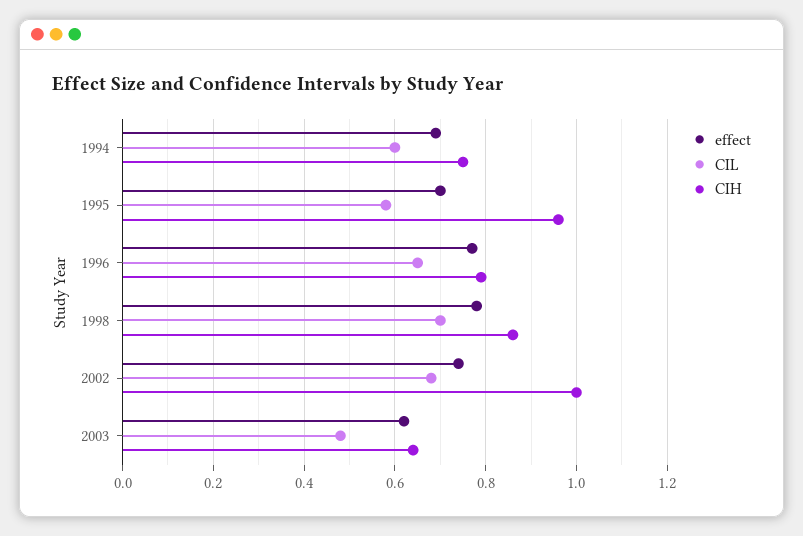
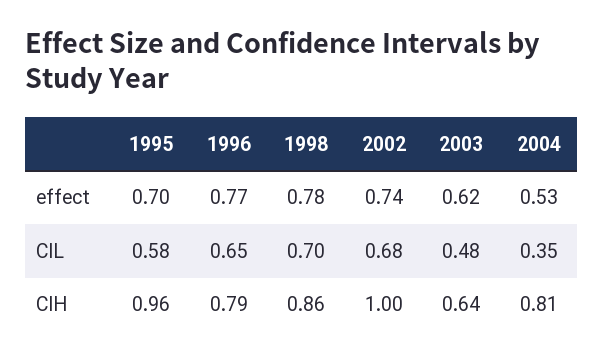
effect, 1994: 0.7 -> none
CIL, 1994: 0.6 -> none
CIH, 1994: 0.75 -> none
effect, 2004: none -> 0.53
CIL, 2004: none -> 0.35
CIH, 2004: none -> 0.81

